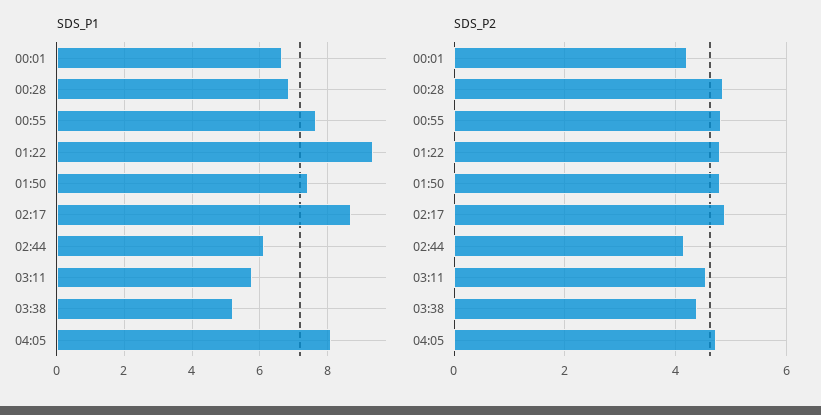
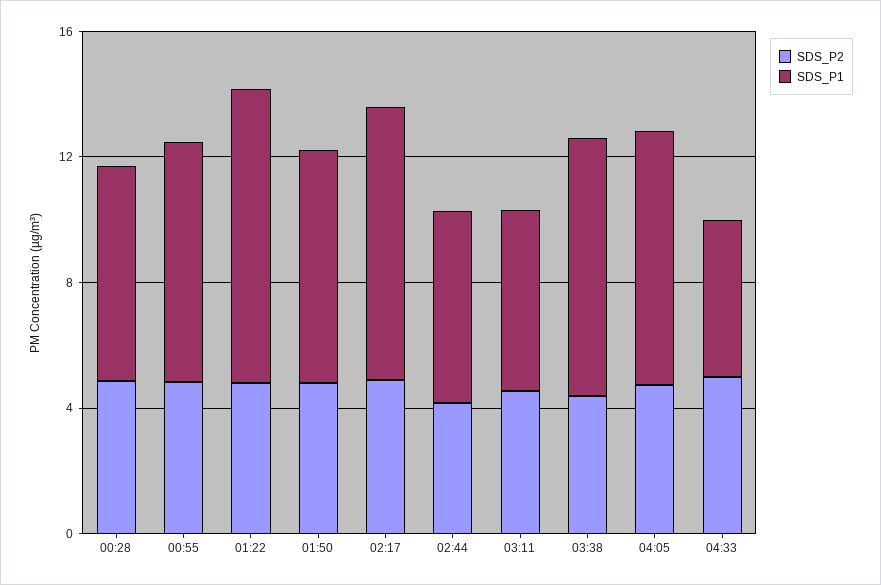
SDS_P1, 00:01: 6.6 -> none
SDS_P1, 03:38: 5.2 -> 8
SDS_P2, 00:01: 4.2 -> none
SDS_P2, 04:33: none -> 5
SDS_P1, 04:33: none -> 5

